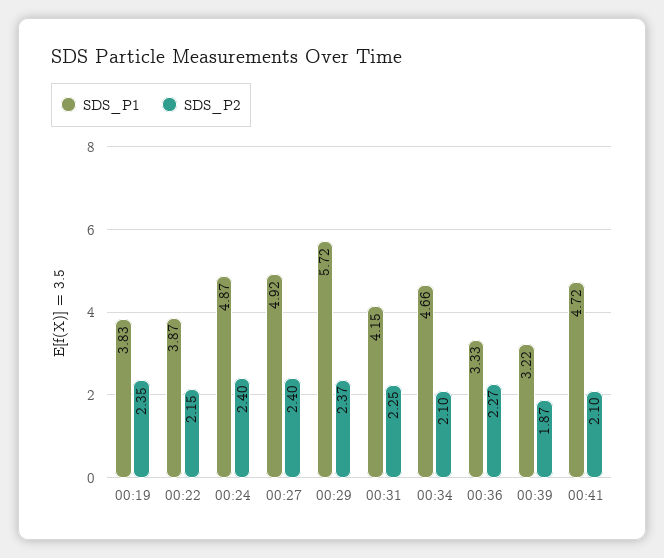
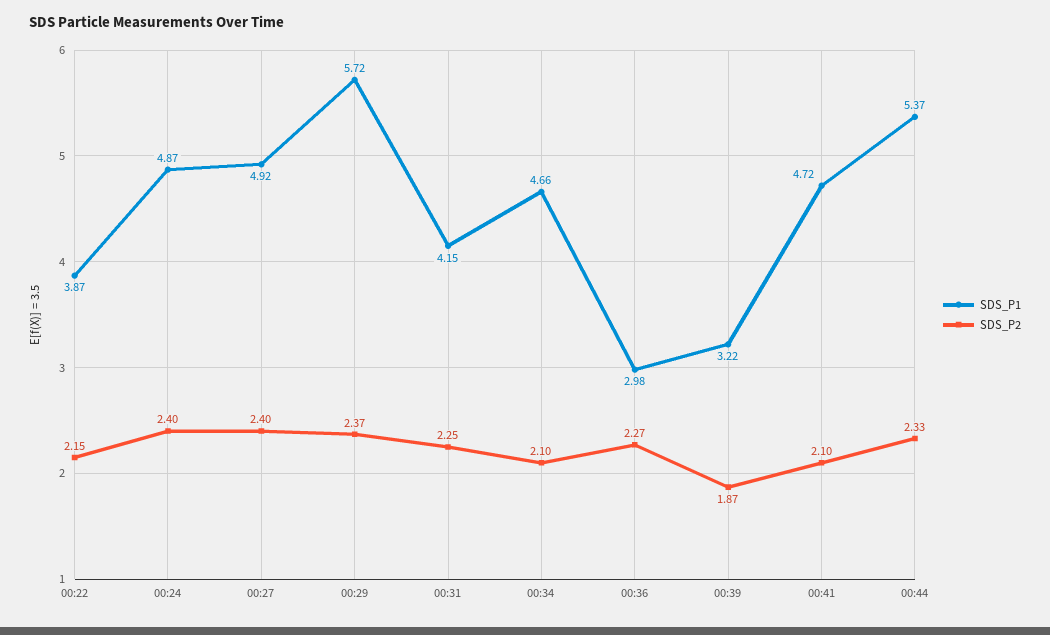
SDS_P1, 00:19: 3.83 -> none
SDS_P2, 00:19: 2.35 -> none
SDS_P1, 00:36: 3.33 -> 2.98
SDS_P1, 00:44: none -> 5.37
SDS_P2, 00:44: none -> 2.33

